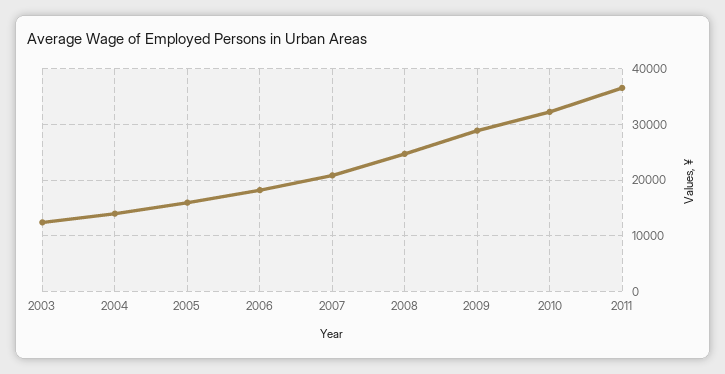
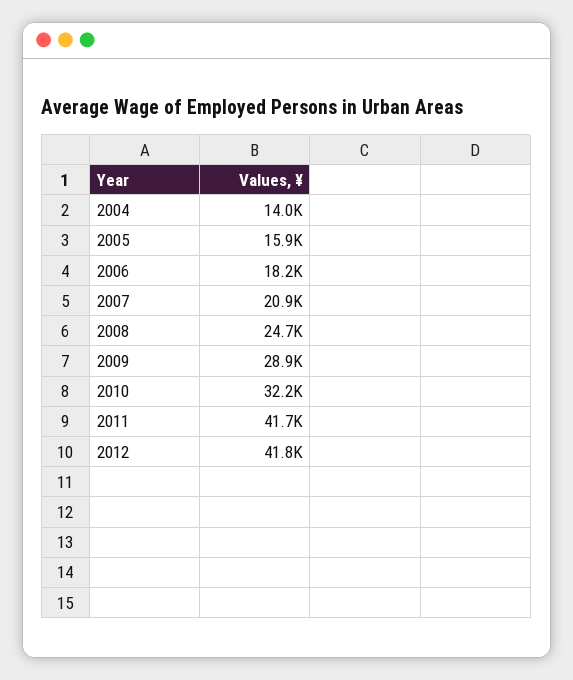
2003: 12000 -> none
2011: 36000 -> 41700
2012: none -> 41800

